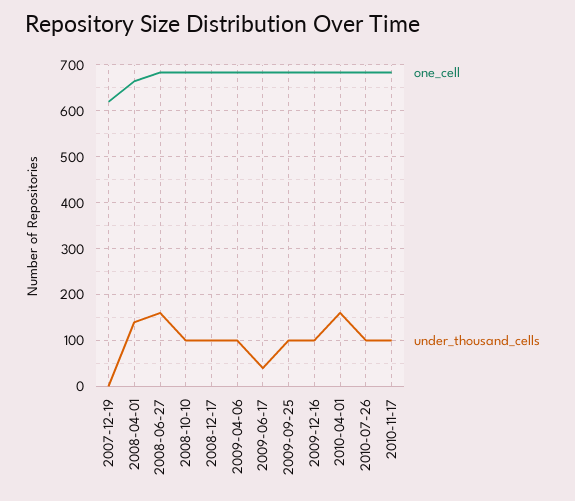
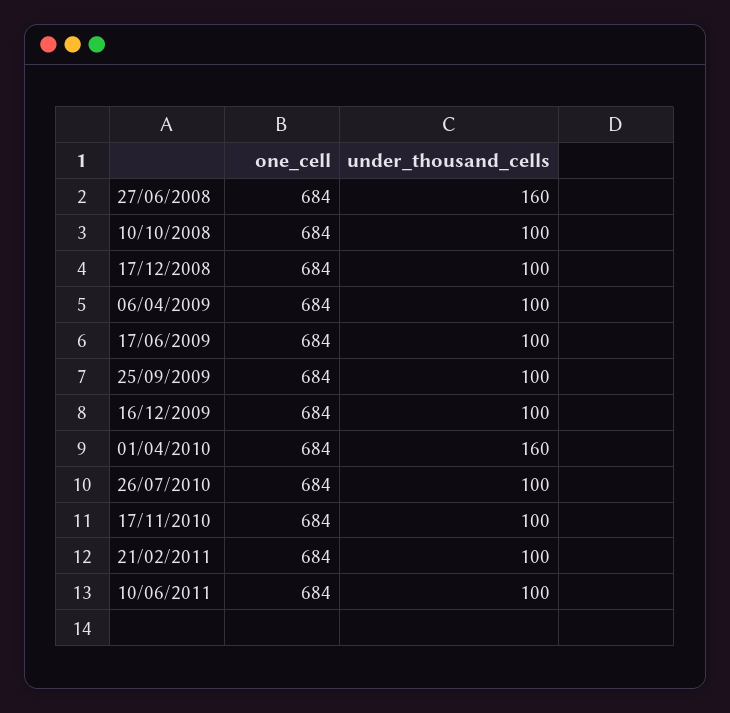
one_cell, 2007-12-19: 620 -> none
under_thousand_cells, 2007-12-19: 0 -> none
one_cell, 2008-04-01: 660 -> none
under_thousand_cells, 2008-04-01: 140 -> none
under_thousand_cells, 2009-06-17: 40 -> 100
one_cell, 21/02/2011: none -> 684
under_thousand_cells, 21/02/2011: none -> 100
one_cell, 10/06/2011: none -> 684
under_thousand_cells, 10/06/2011: none -> 100

